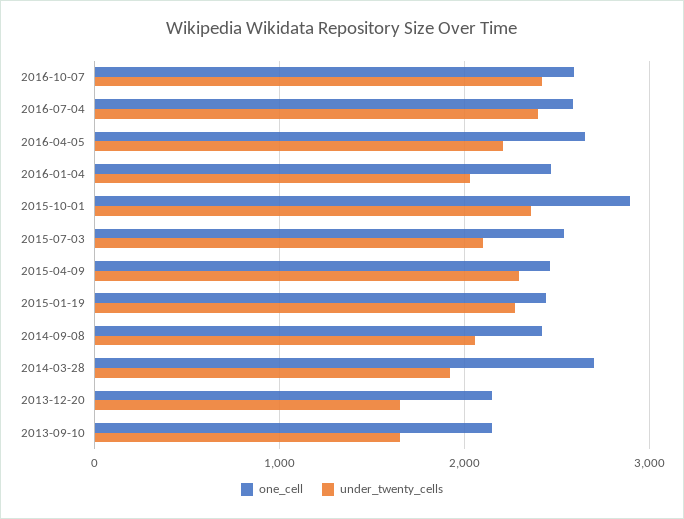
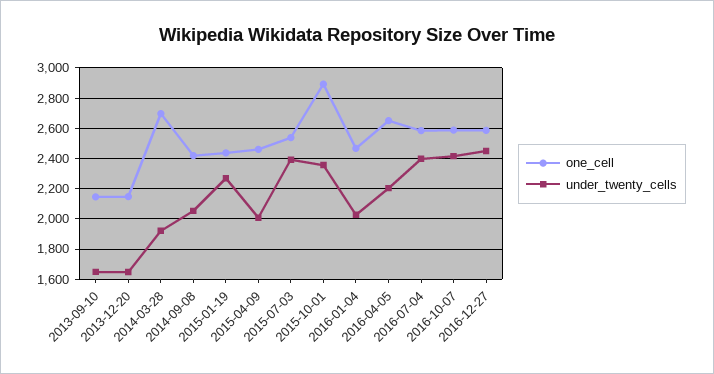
under_twenty_cells, 2015-07-03: 2100 -> 2400
under_twenty_cells, 2015-04-09: 2300 -> 2000
one_cell, 2016-12-27: none -> 2600
under_twenty_cells, 2016-12-27: none -> 2450

